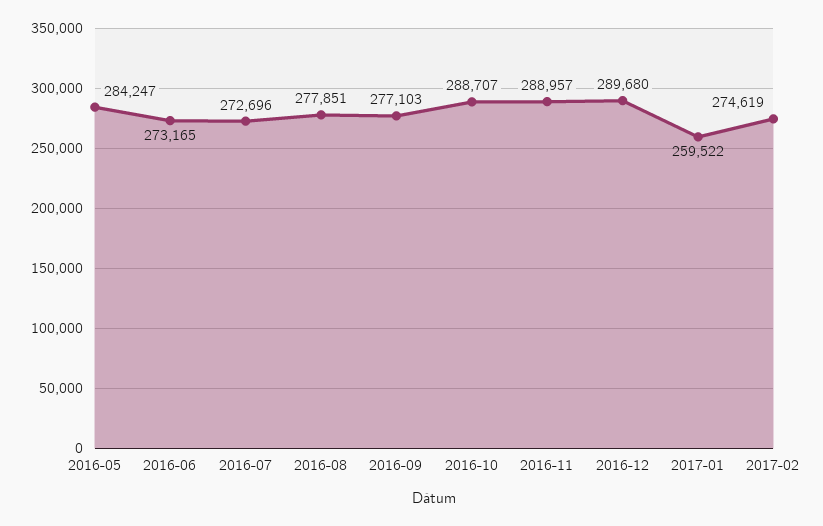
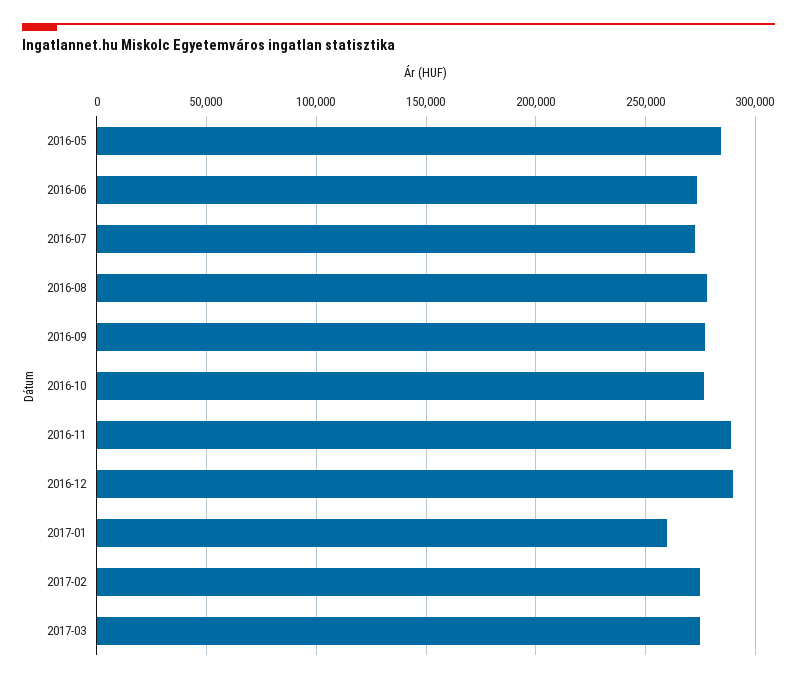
2016-10: 288707 -> 275000
2017-03: none -> 275000

